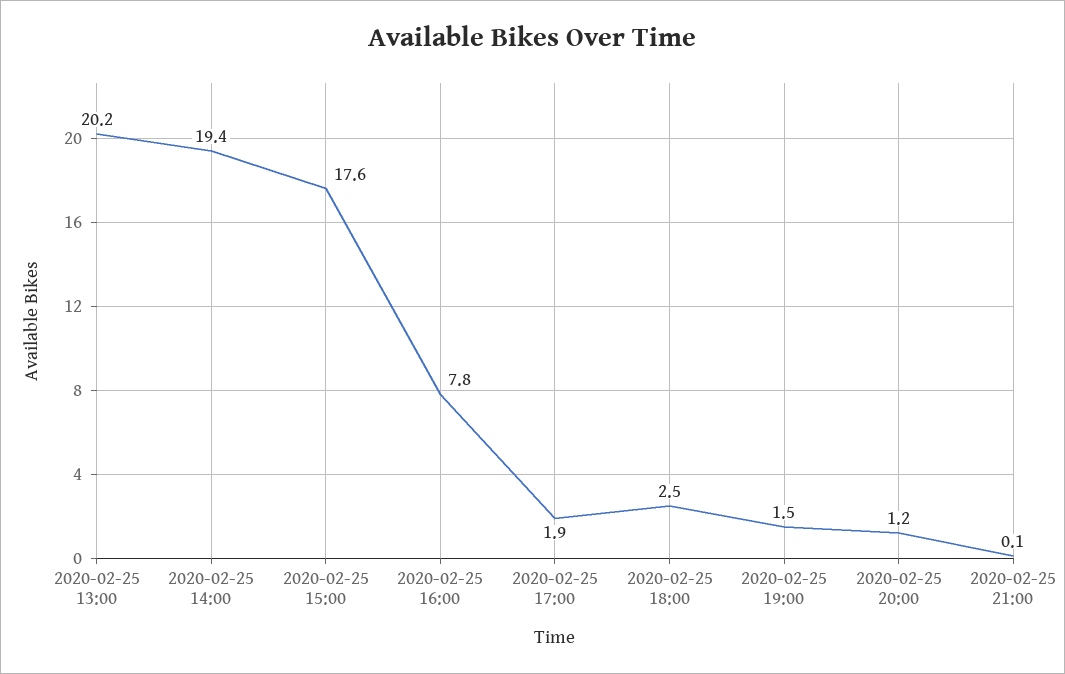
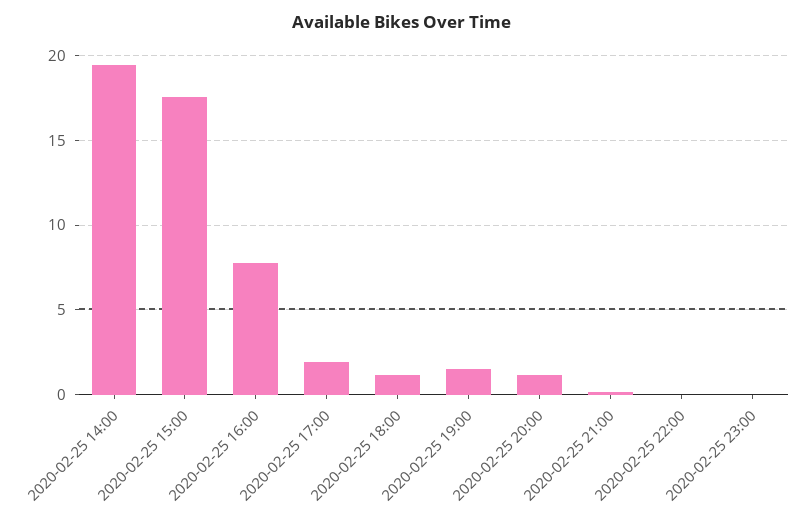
2020-02-25 13:00: 20.2 -> none
2020-02-25 18:00: 2.5 -> 1
2020-02-25 22:00: none -> 0
2020-02-25 23:00: none -> 0

